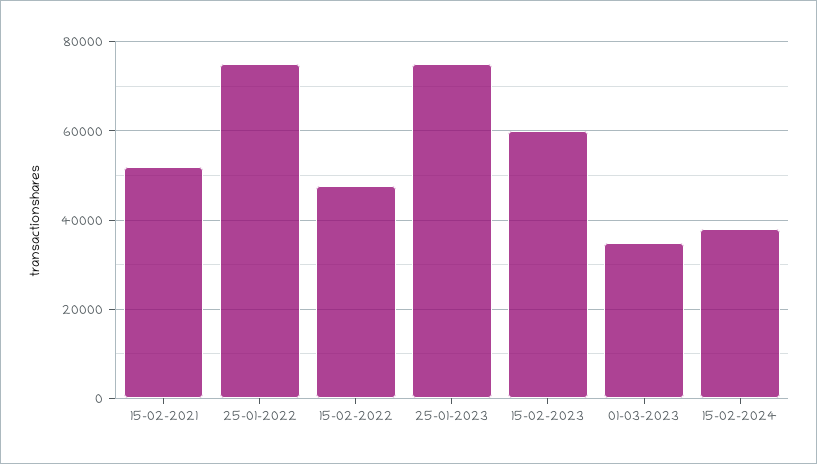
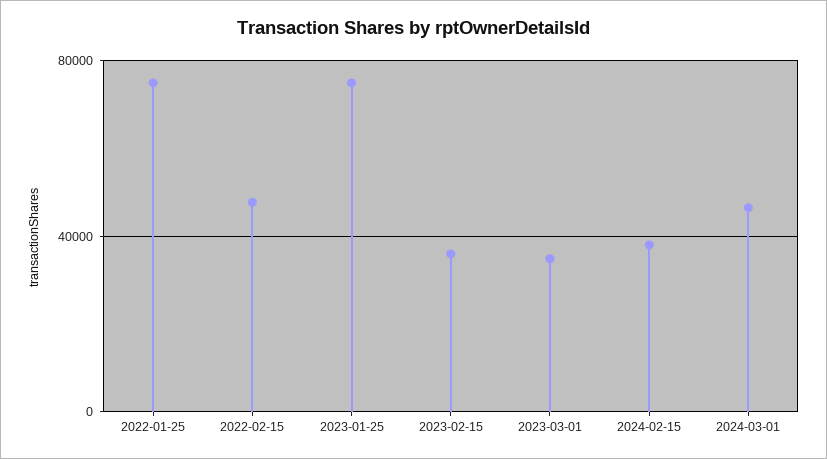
15-02-2021: 52000 -> none
15-02-2023: 60000 -> 35000
2024-03-01: none -> 45000

